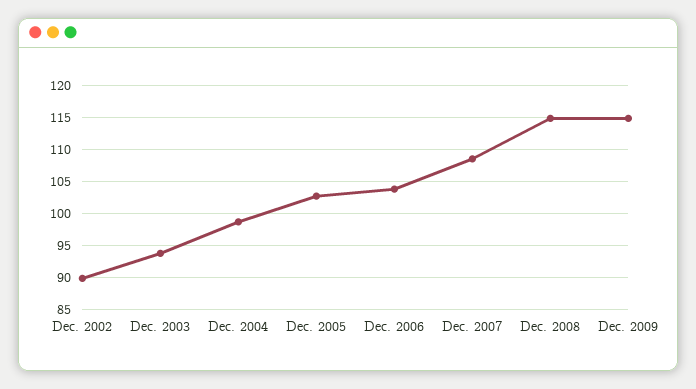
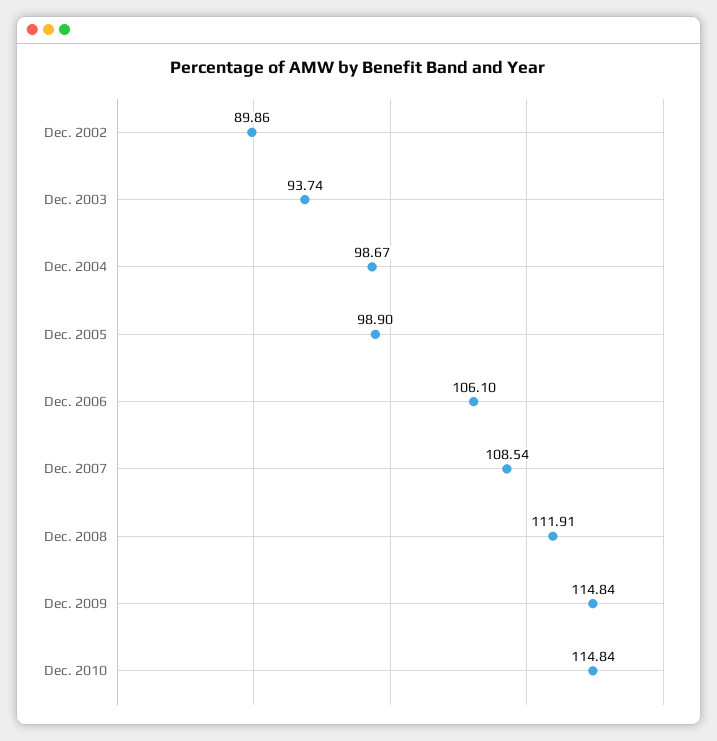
Dec. 2005: 103 -> 98.9
Dec. 2006: 104 -> 106.1
Dec. 2008: 115 -> 111.91
Dec. 2010: none -> 114.84

